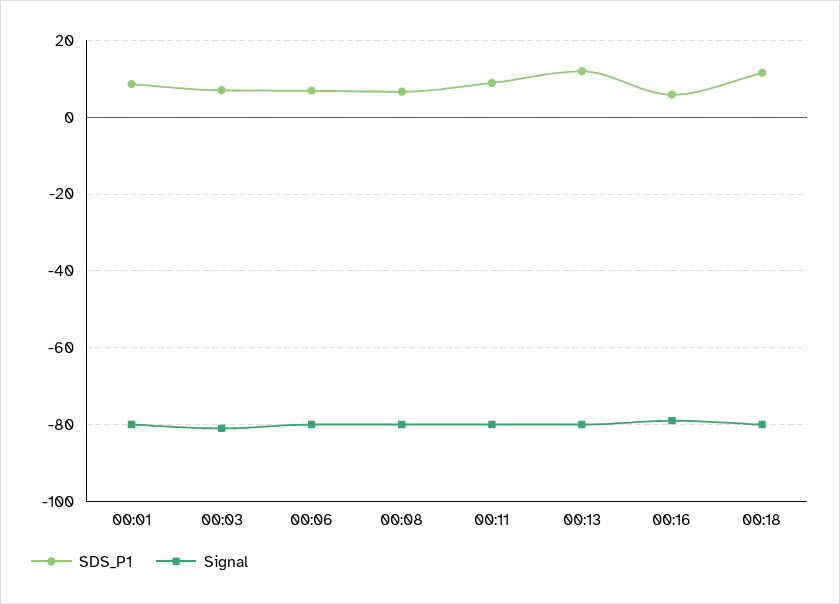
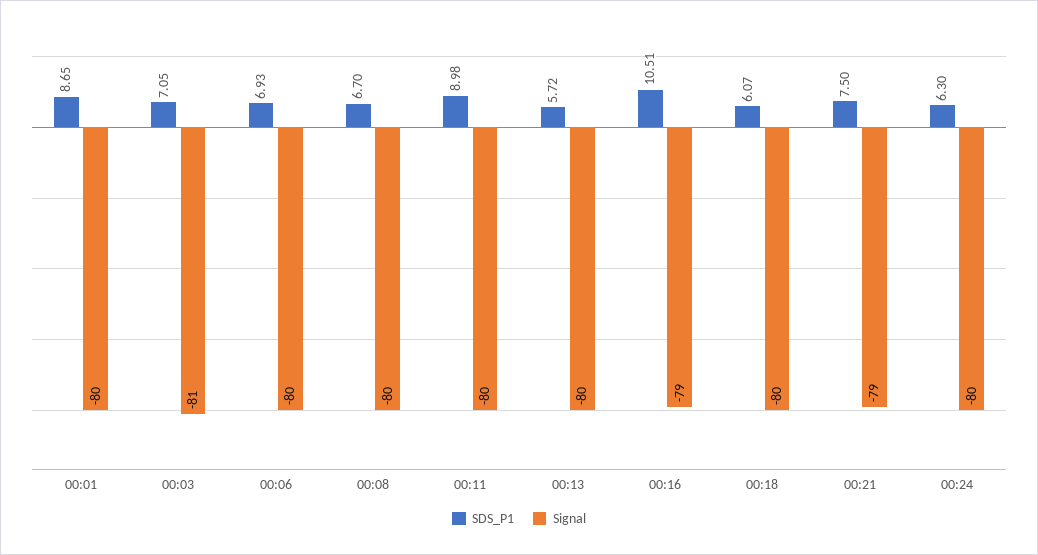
SDS_P1, 00:13: 12 -> 5.72
SDS_P1, 00:16: 6 -> 10.51
SDS_P1, 00:18: 12 -> 6.07
SDS_P1, 00:21: none -> 7.5
Signal, 00:21: none -> -79
SDS_P1, 00:24: none -> 6.3
Signal, 00:24: none -> -80

